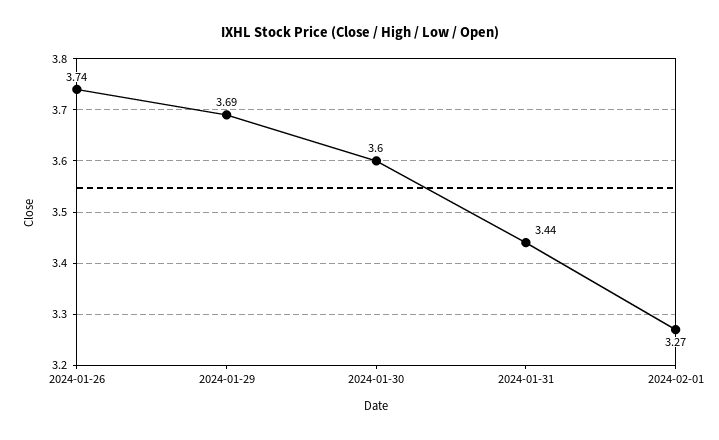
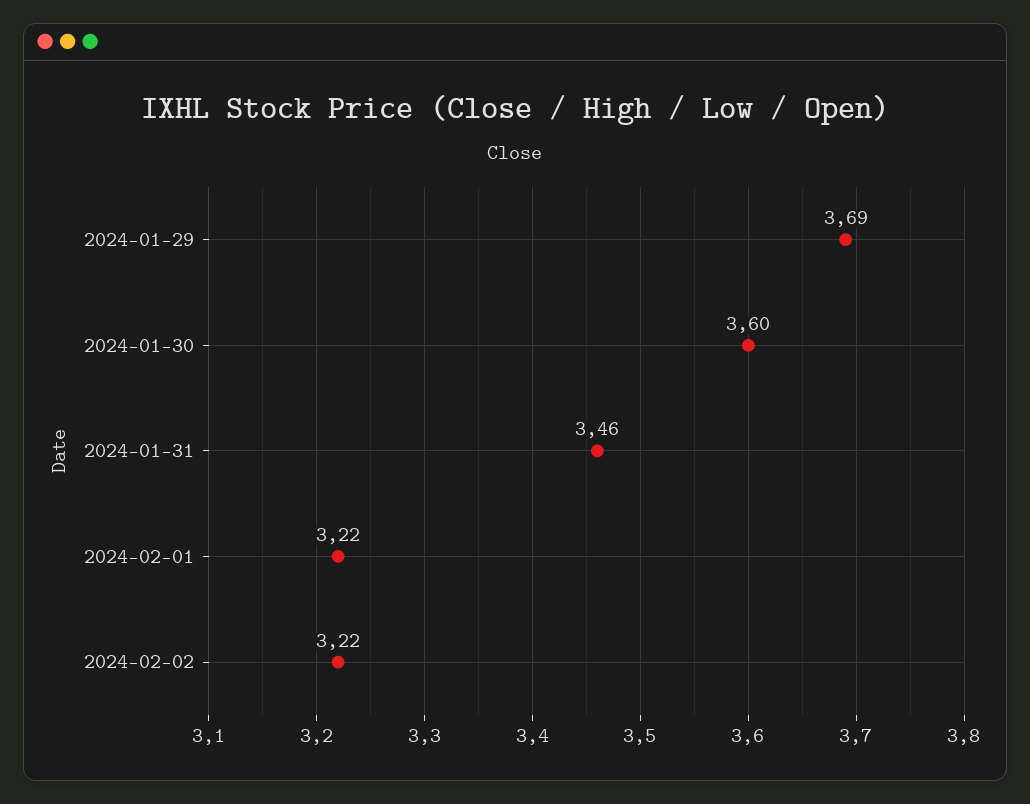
2024-01-26: 3.74 -> none
2024-01-31: 3.44 -> 3.46
2024-02-01: 3.27 -> 3.22
2024-02-02: none -> 3.22

